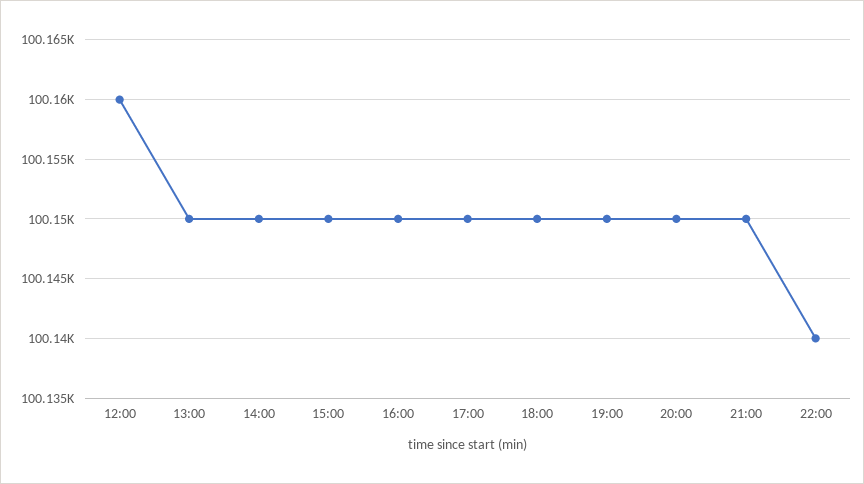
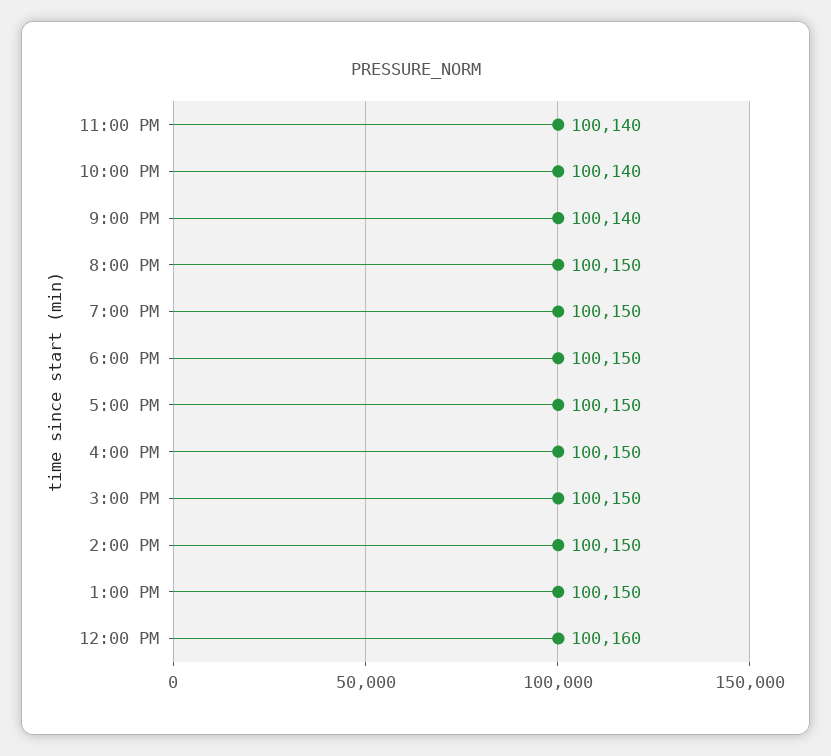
21:00: 100150 -> 100140
11:00 PM: none -> 100140

